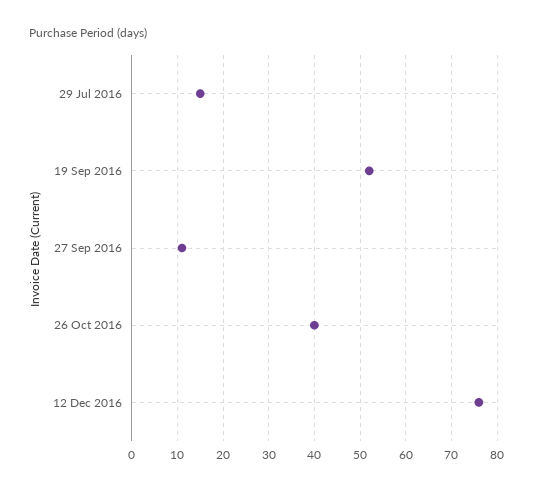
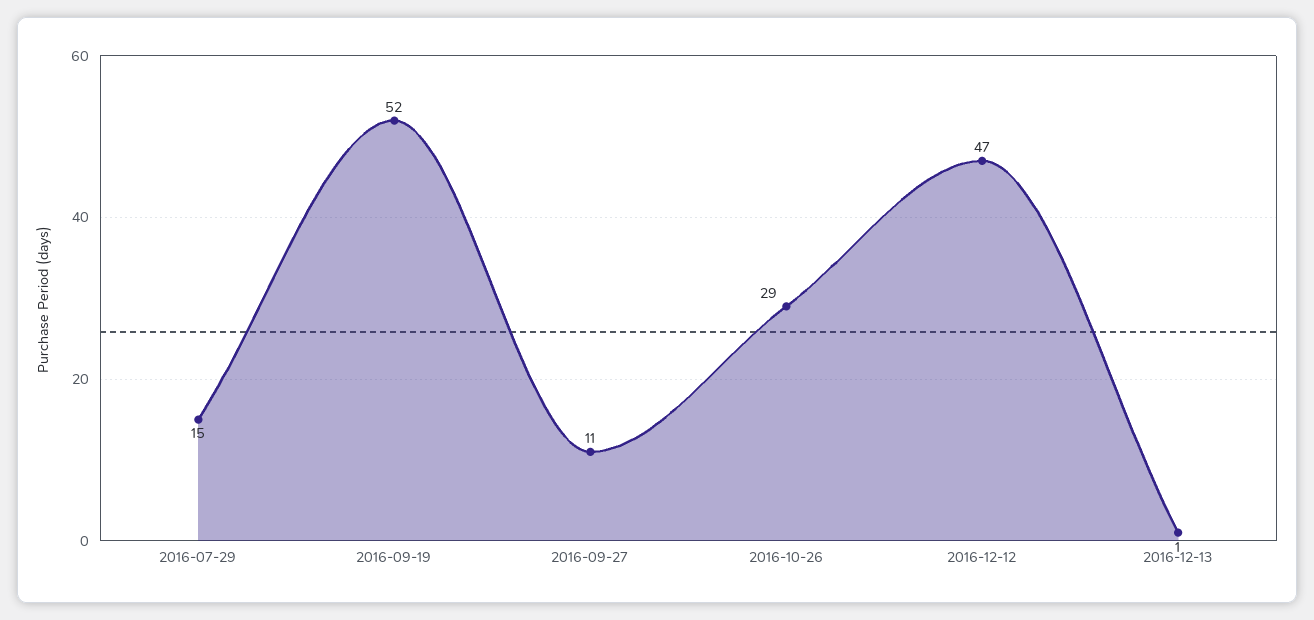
26 Oct 2016: 40 -> 29
12 Dec 2016: 75 -> 47
2016-12-13: none -> 1

